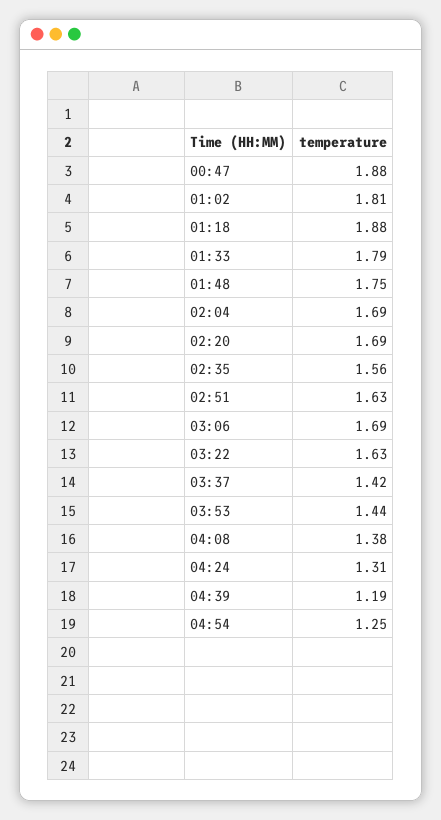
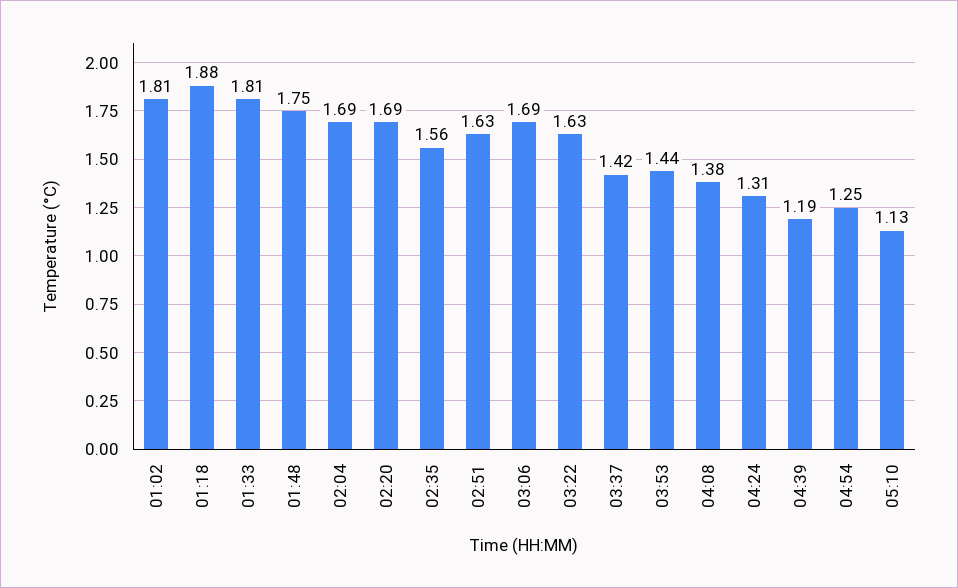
00:47: 1.88 -> none
01:33: 1.79 -> 1.81
05:10: none -> 1.13

